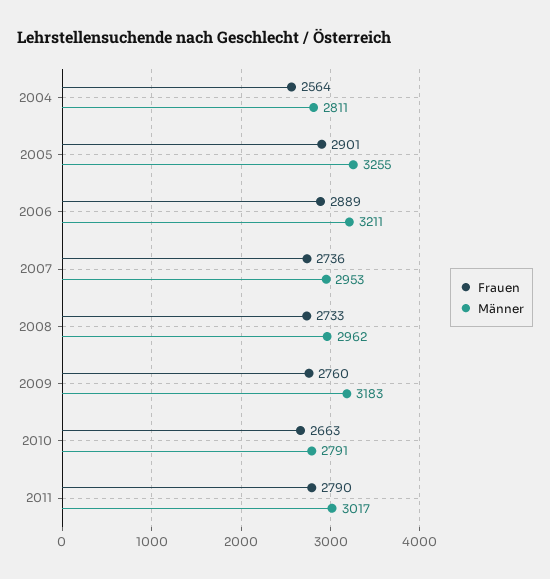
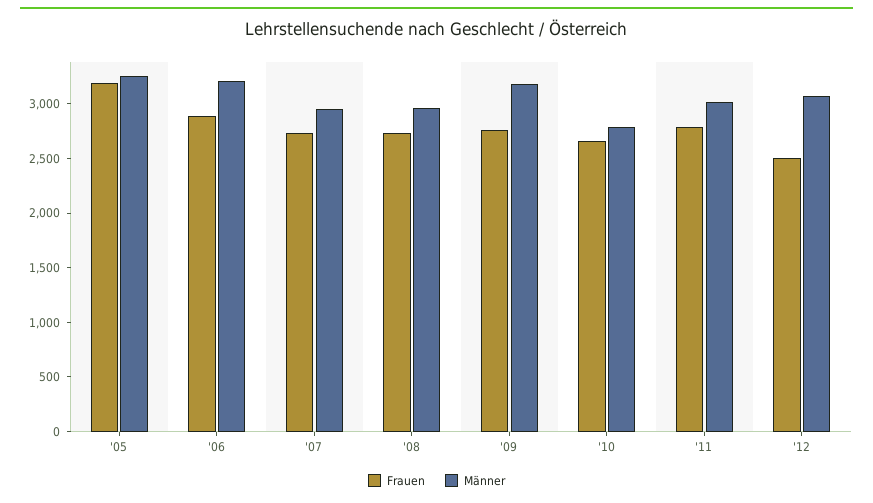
Frauen, 2004: 2564 -> none
Männer, 2004: 2811 -> none
Frauen, 2005: 2901 -> 3200
Frauen, '12: none -> 2500
Männer, '12: none -> 3100

